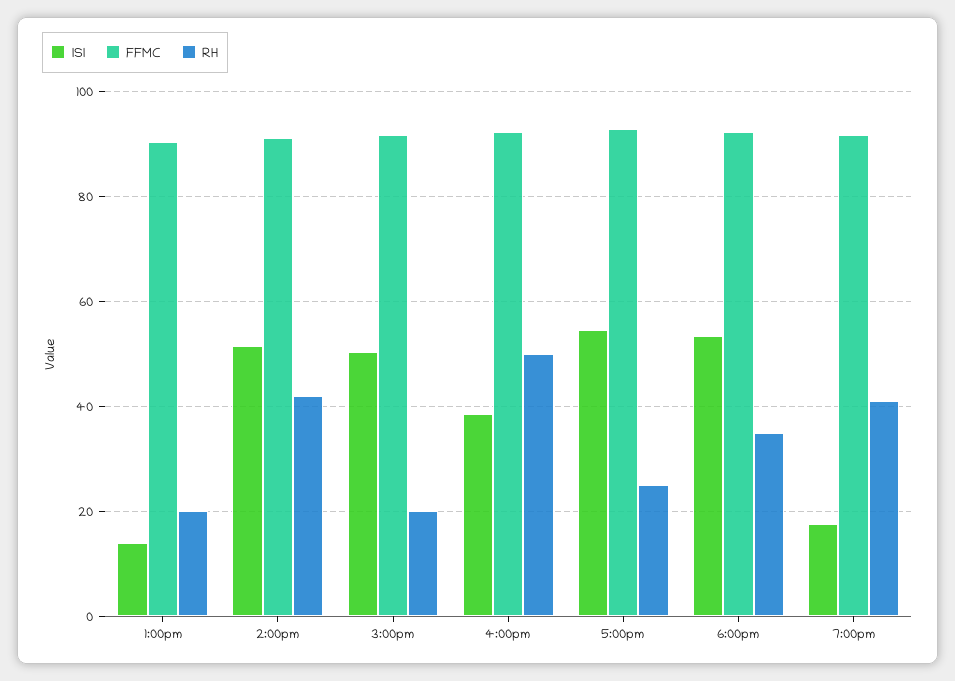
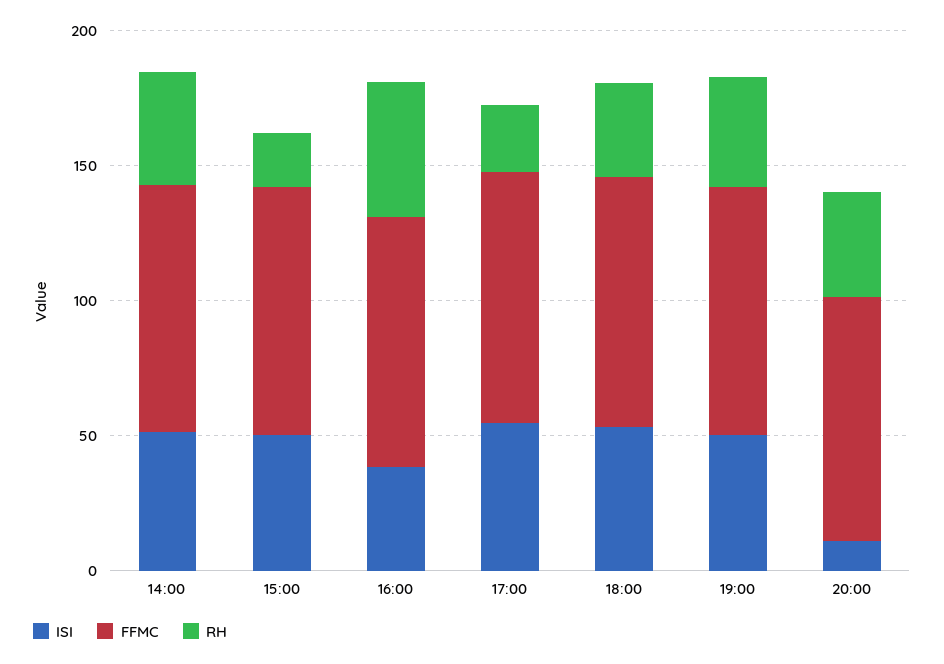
ISI, 1:00pm: 14 -> none
FFMC, 1:00pm: 90 -> none
RH, 1:00pm: 20 -> none
ISI, 7:00pm: 18 -> 50
ISI, 20:00: none -> 10
FFMC, 20:00: none -> 90
RH, 20:00: none -> 40

